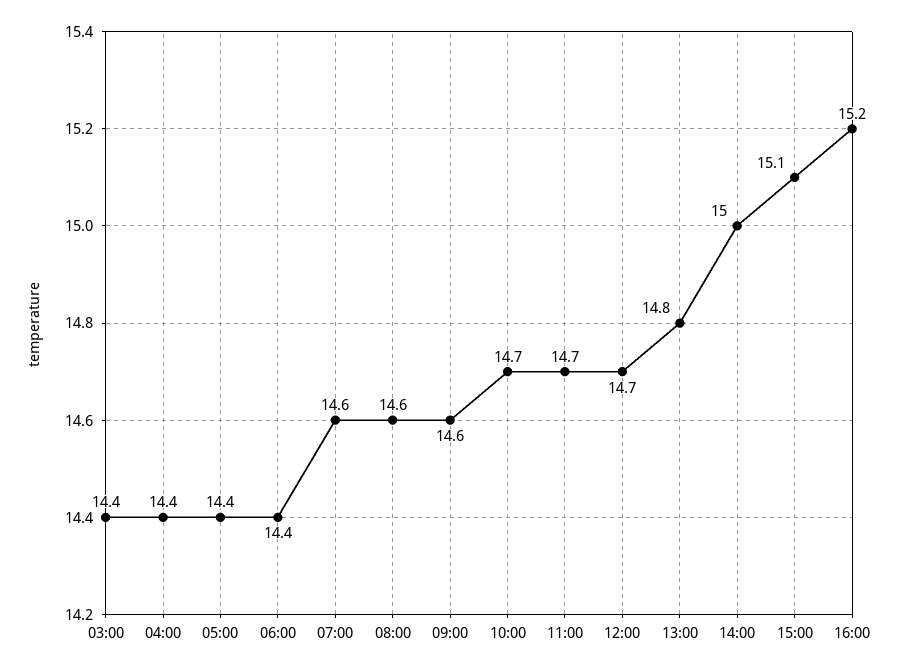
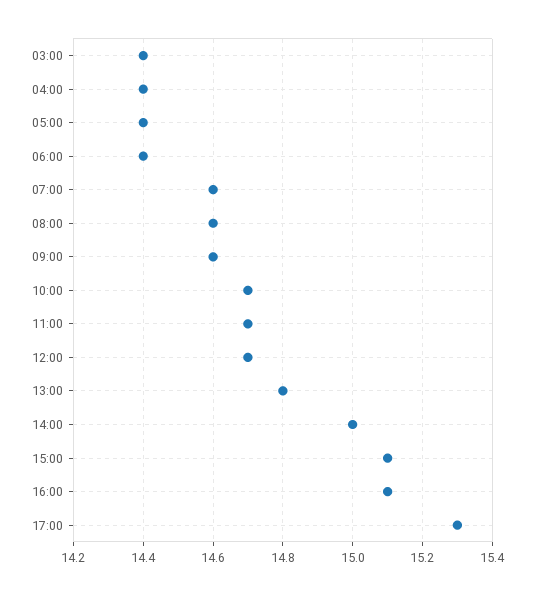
16:00: 15.2 -> 15.1
17:00: none -> 15.3

